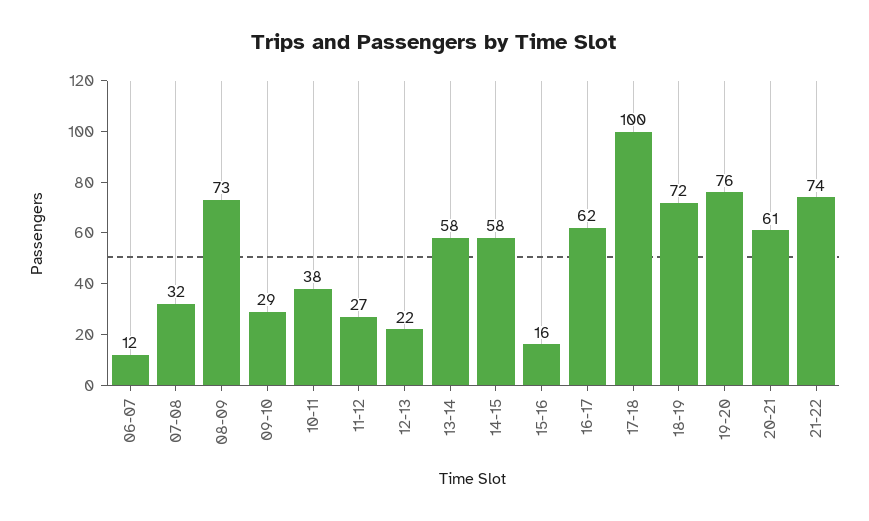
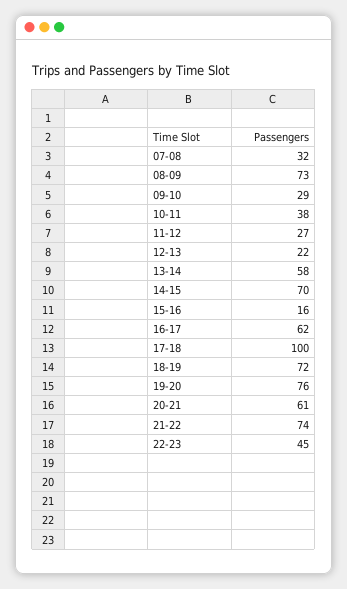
06-07: 12 -> none
14-15: 58 -> 70
22-23: none -> 45

